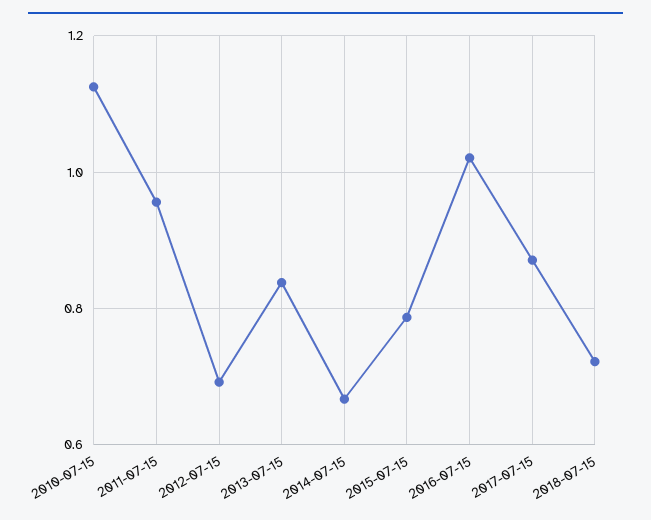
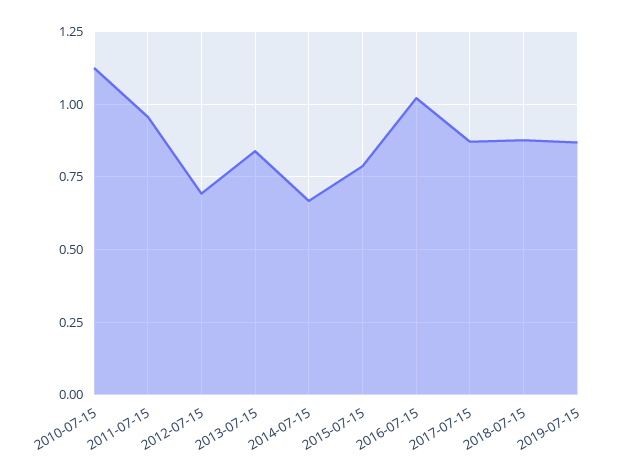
2018-07-15: 0.72 -> 0.875
2019-07-15: none -> 0.875

